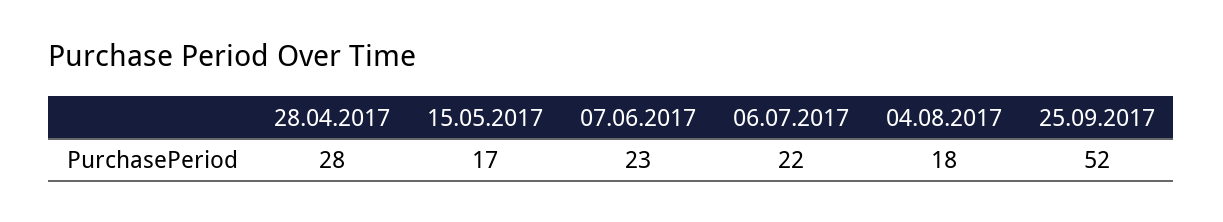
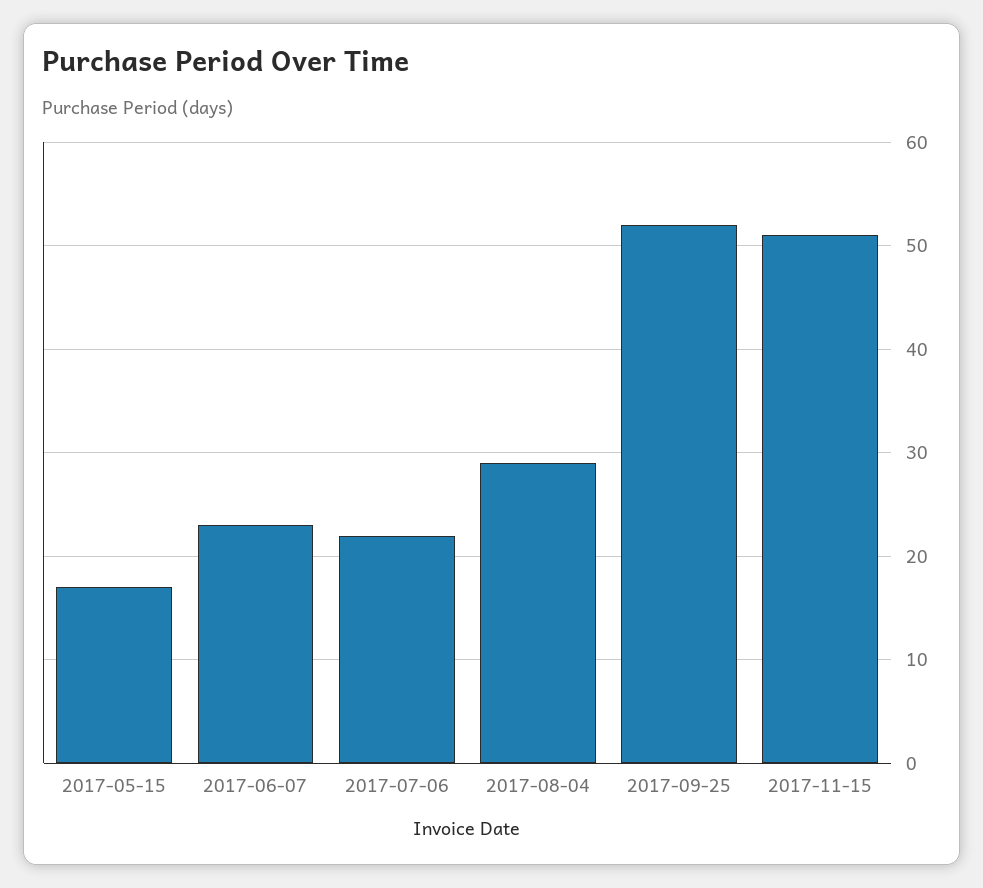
28.04.2017: 28 -> none
04.08.2017: 18 -> 29
2017-11-15: none -> 51

